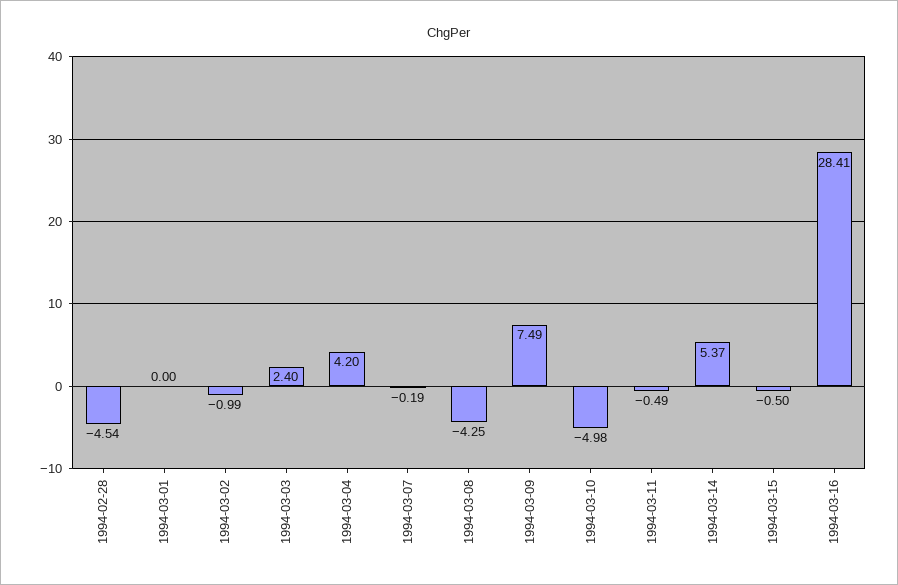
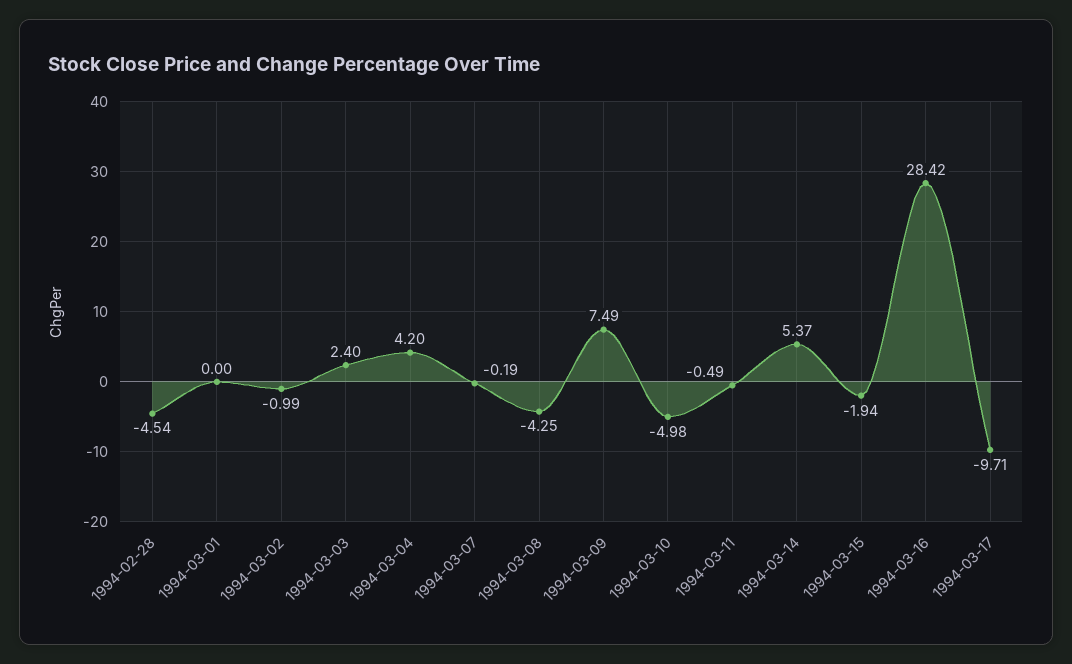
1994-03-15: -0.5 -> -1.94
1994-03-16: 28.41 -> 28.42
1994-03-17: none -> -9.71

